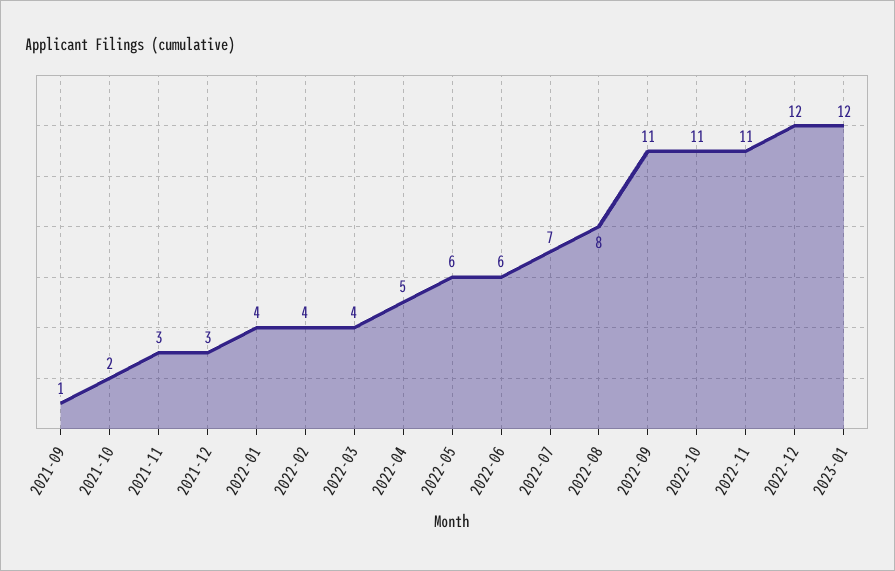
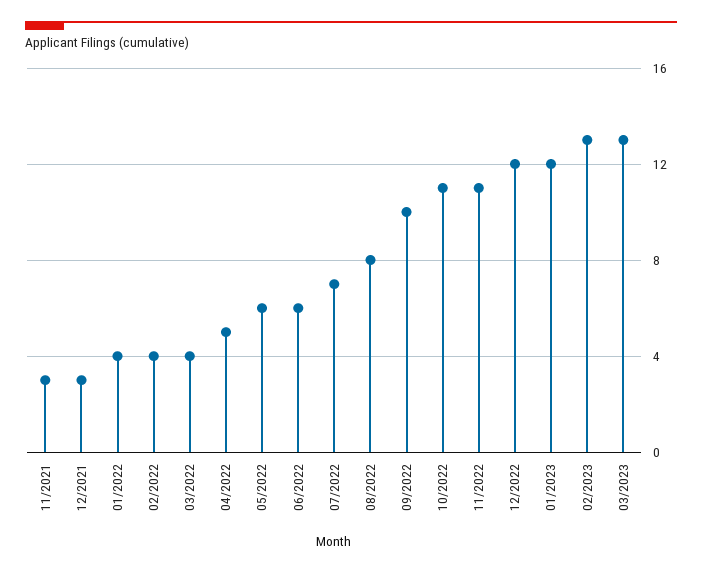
2021-09: 1 -> none
2021-10: 2 -> none
2022-09: 11 -> 10
02/2023: none -> 13
03/2023: none -> 13

